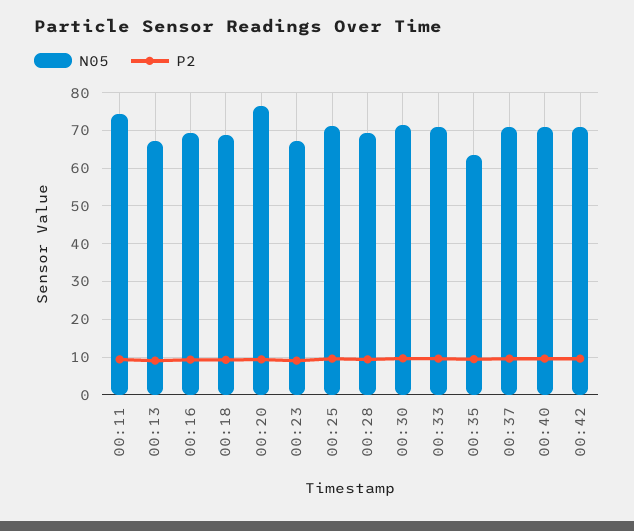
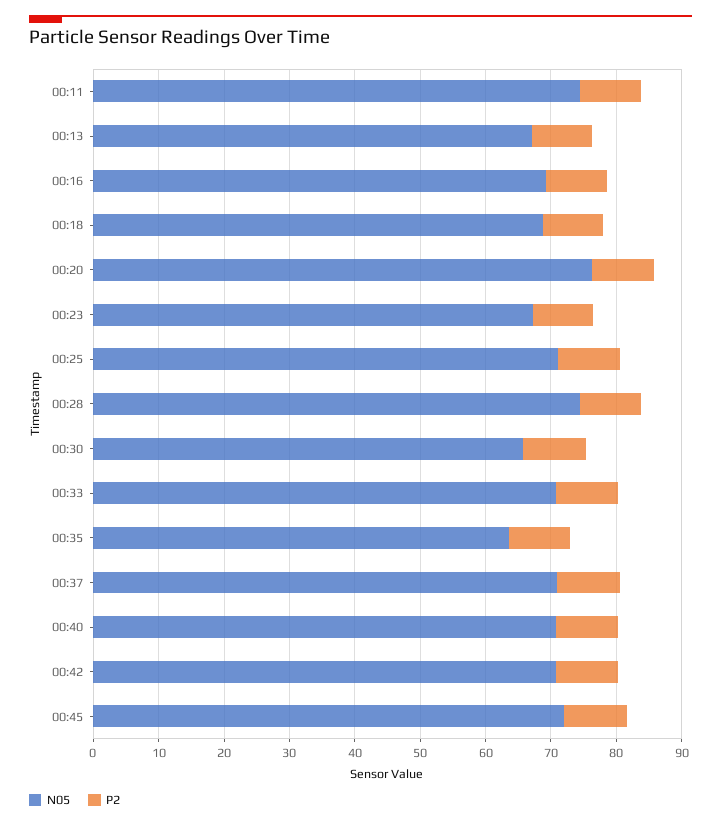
N05, 00:28: 70 -> 74
N05, 00:30: 72 -> 66
N05, 00:45: none -> 72
P2, 00:45: none -> 10

